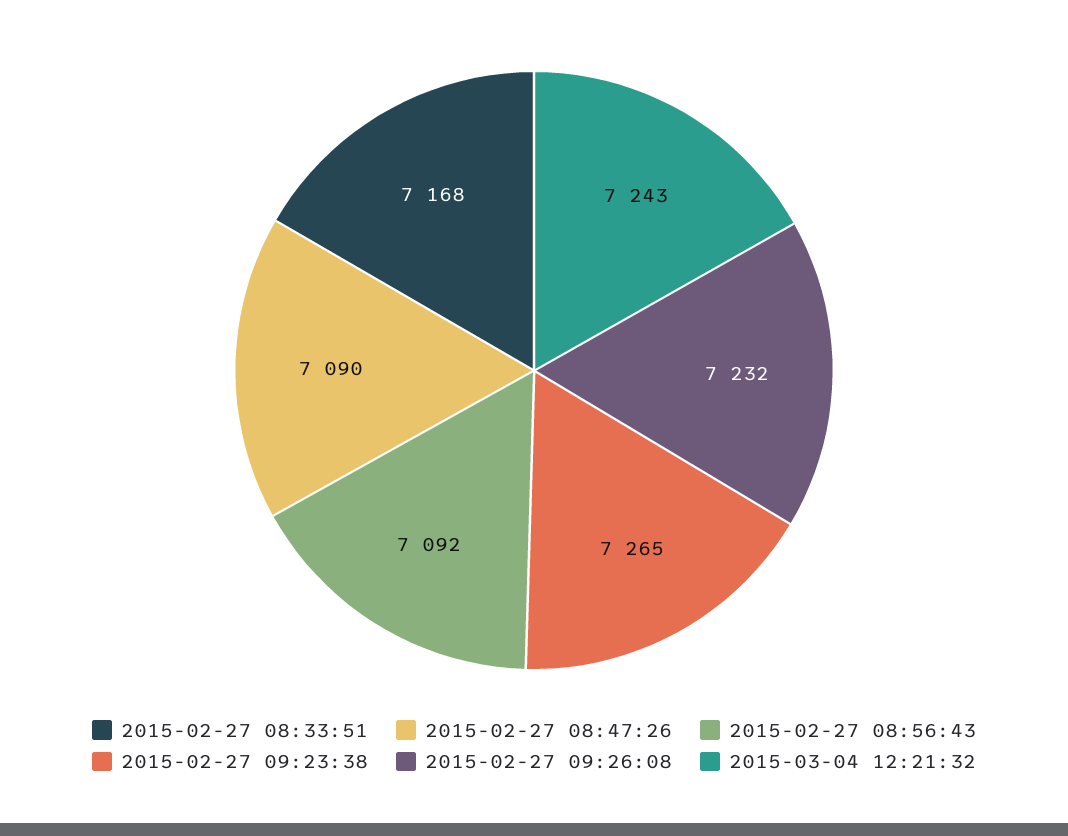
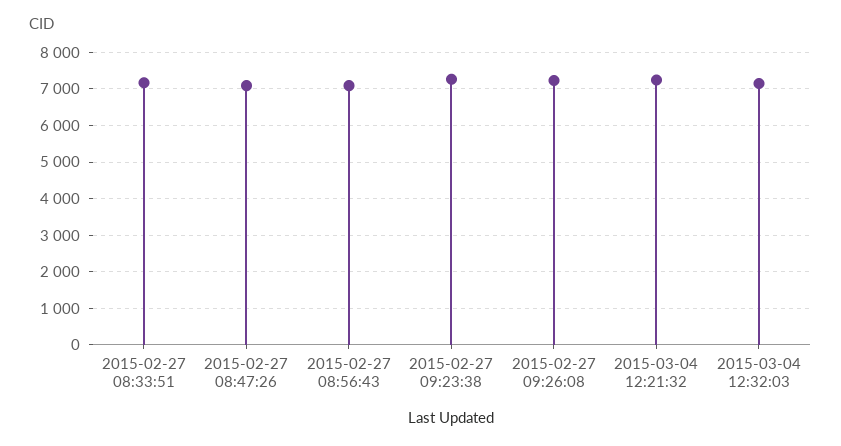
2015-03-04 12:32:03: none -> 7200

